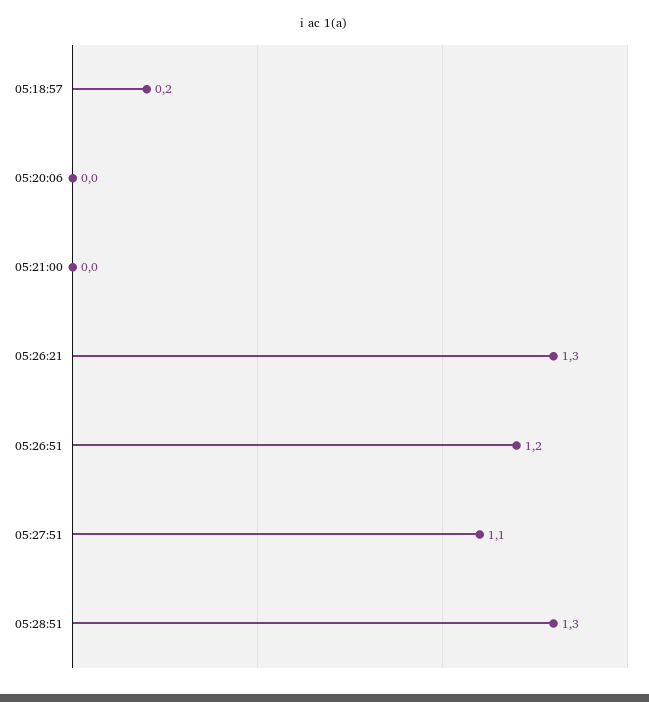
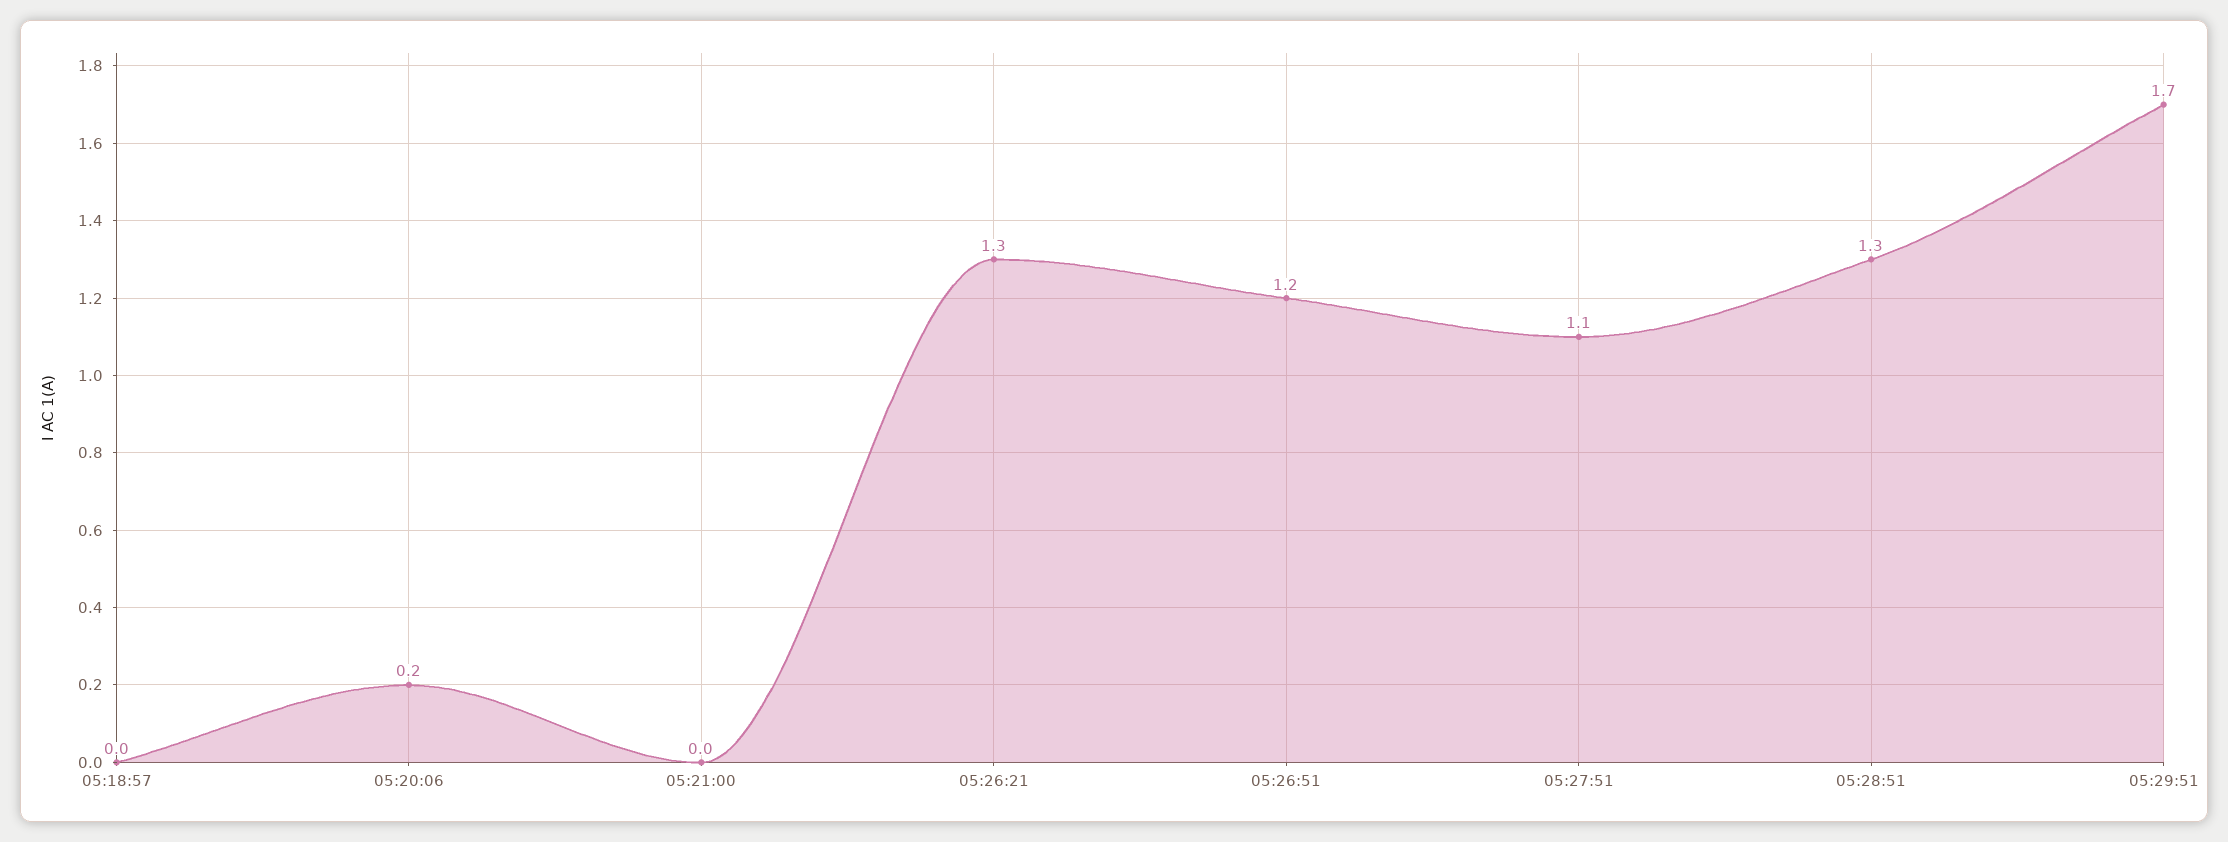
05:18:57: 0.2 -> 0
05:20:06: 0 -> 0.2
05:29:51: none -> 1.7

